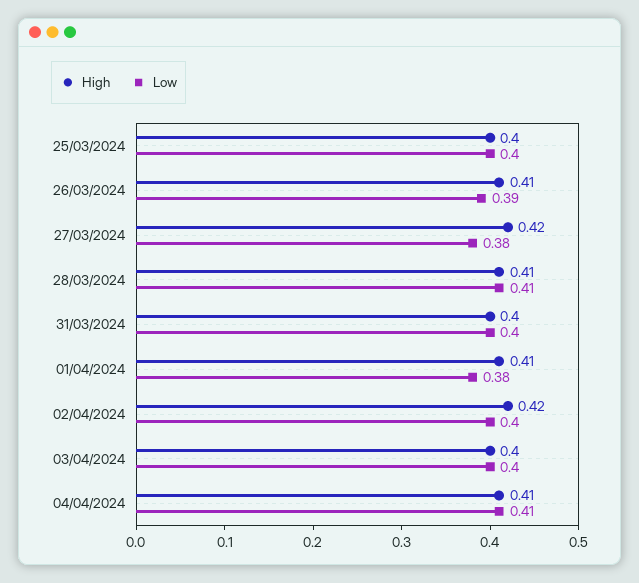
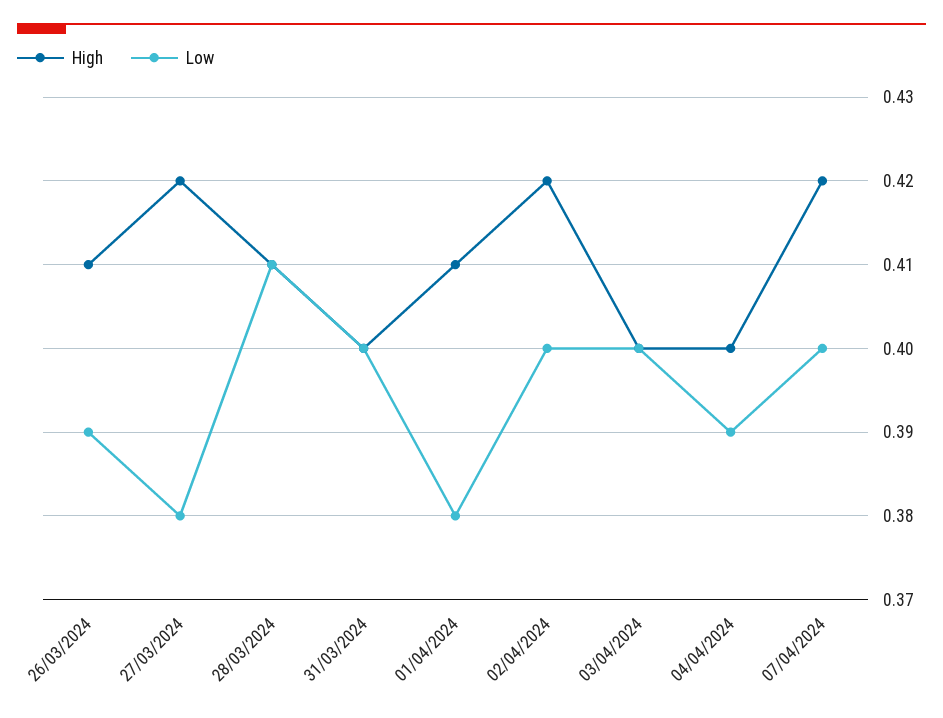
High, 25/03/2024: 0.4 -> none
Low, 25/03/2024: 0.4 -> none
High, 04/04/2024: 0.41 -> 0.4
Low, 04/04/2024: 0.41 -> 0.39
High, 07/04/2024: none -> 0.42
Low, 07/04/2024: none -> 0.4

